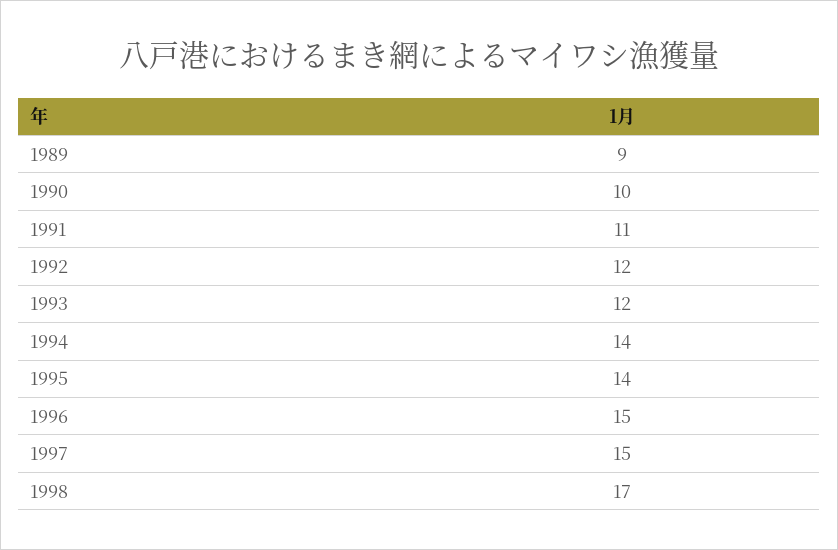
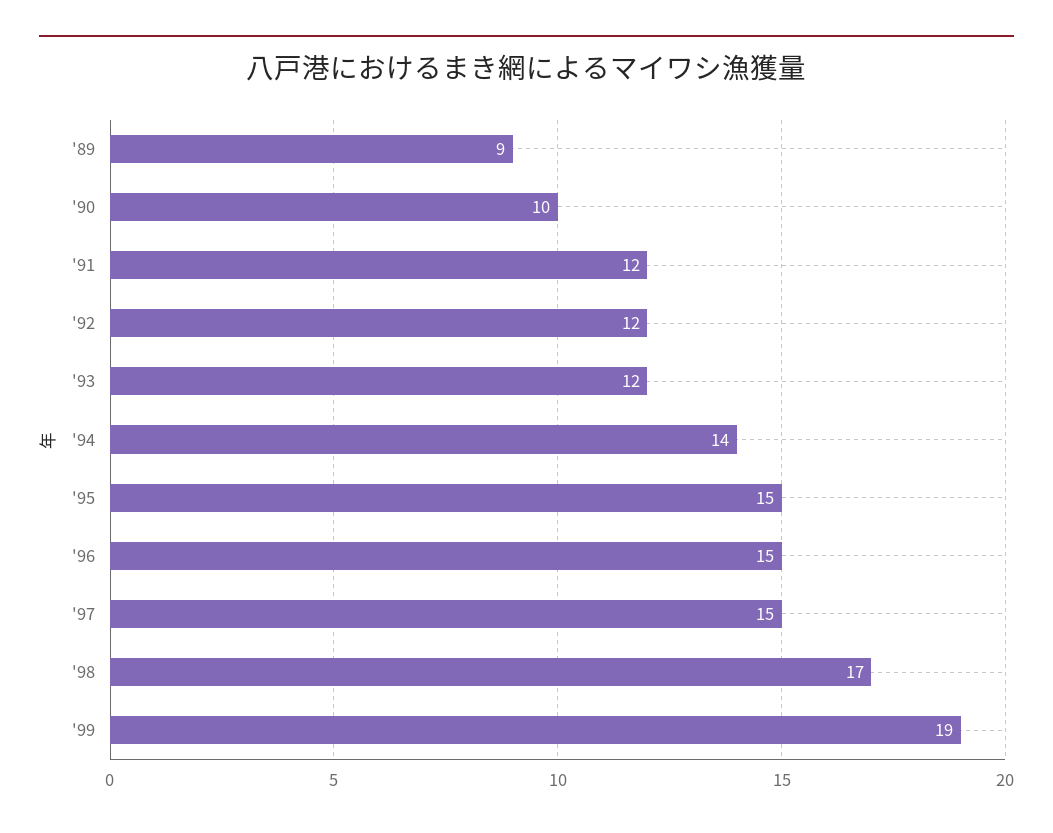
1991: 11 -> 12
1995: 14 -> 15
'99: none -> 19

